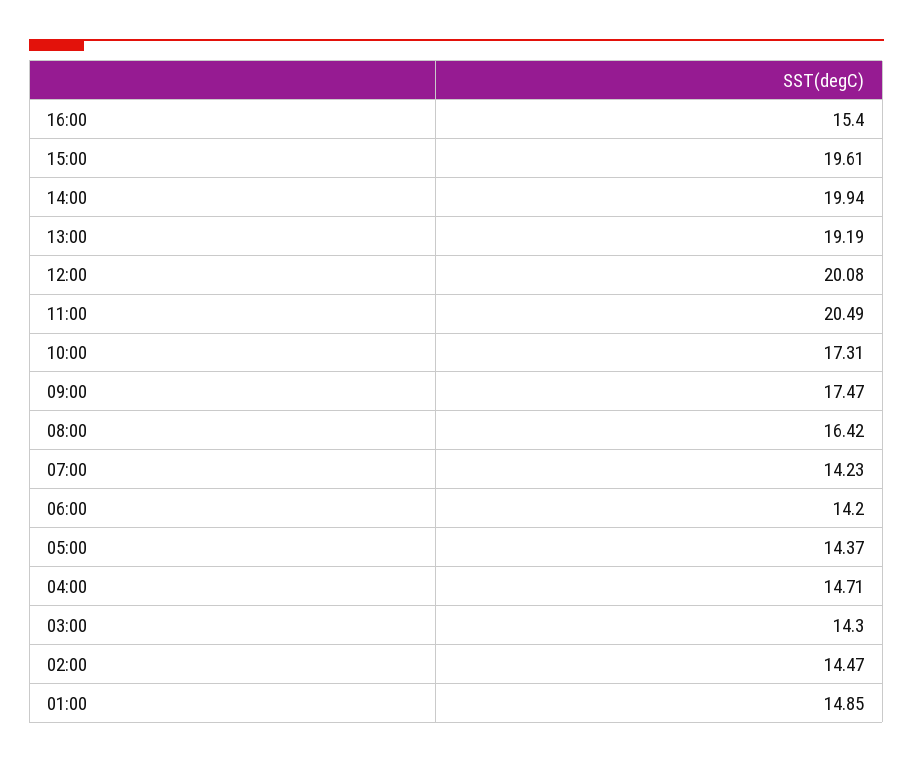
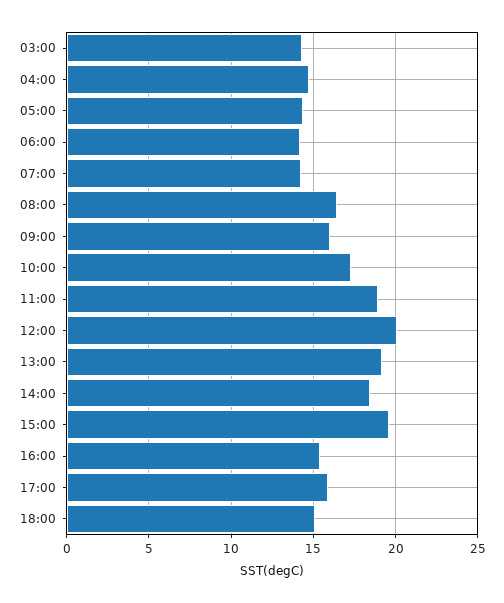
14:00: 19.94 -> 18.5
11:00: 20.49 -> 19
09:00: 17.47 -> 16
02:00: 14.47 -> none
01:00: 14.85 -> none
17:00: none -> 16
18:00: none -> 15

